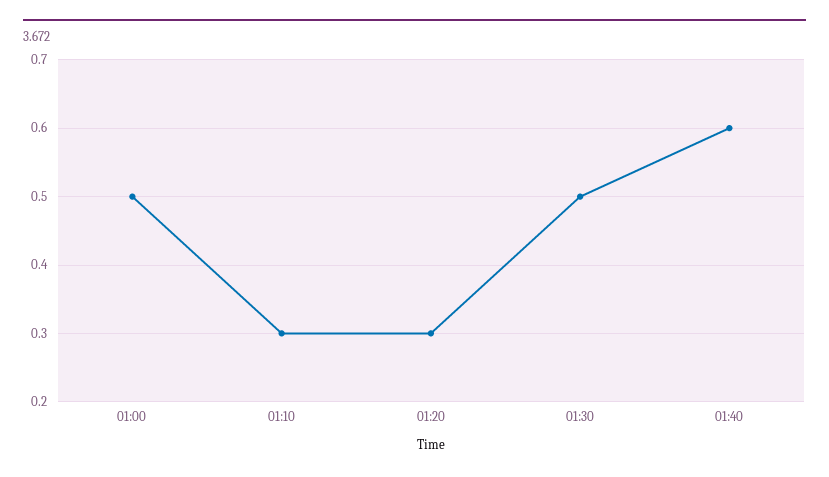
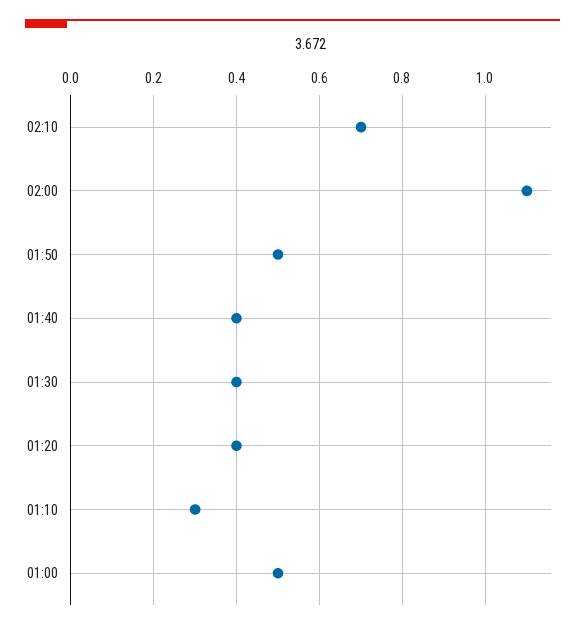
01:20: 0.3 -> 0.4
01:30: 0.5 -> 0.4
01:40: 0.6 -> 0.4
02:10: none -> 0.7
02:00: none -> 1.1
01:50: none -> 0.5

